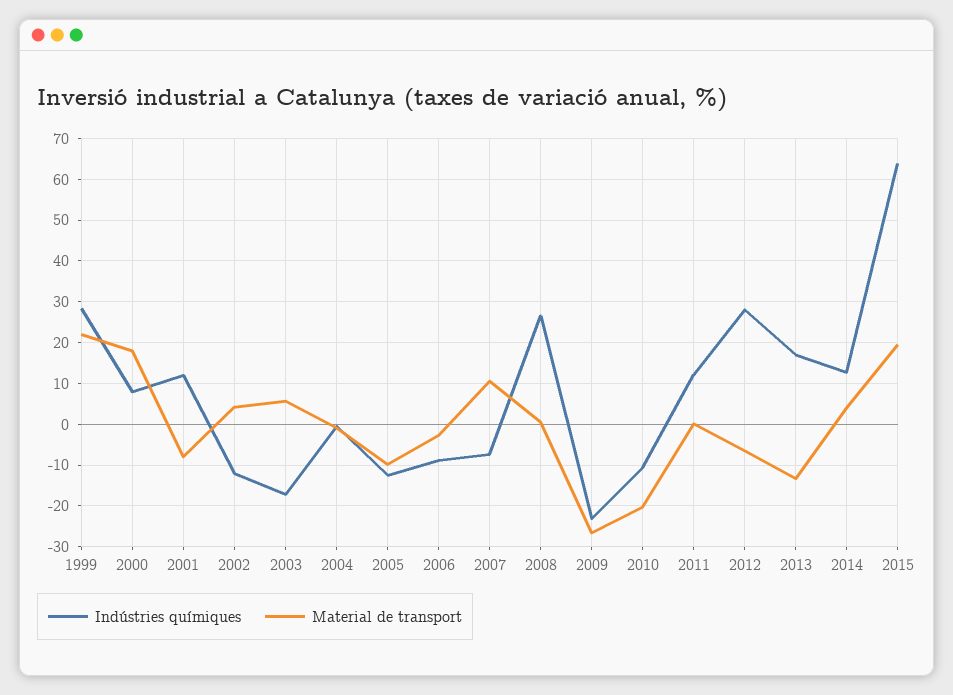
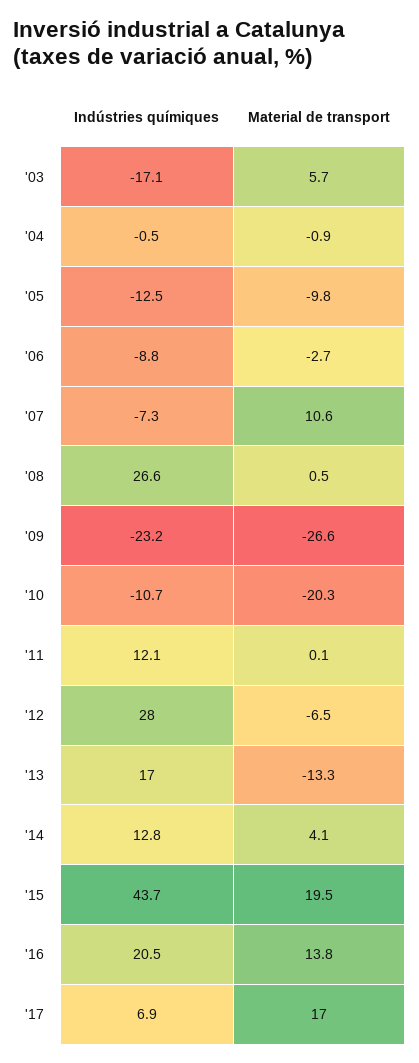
Indústries químiques, 1999: 28 -> none
Material de transport, 1999: 22 -> none
Indústries químiques, 2000: 8 -> none
Material de transport, 2000: 18 -> none
Indústries químiques, 2001: 12 -> none
Material de transport, 2001: -8 -> none
Indústries químiques, 2002: -12 -> none
Material de transport, 2002: 4 -> none
Indústries químiques, 2015: 64 -> 43.7
Indústries químiques, '16: none -> 20.5
Material de transport, '16: none -> 13.8
Indústries químiques, '17: none -> 6.9
Material de transport, '17: none -> 17

